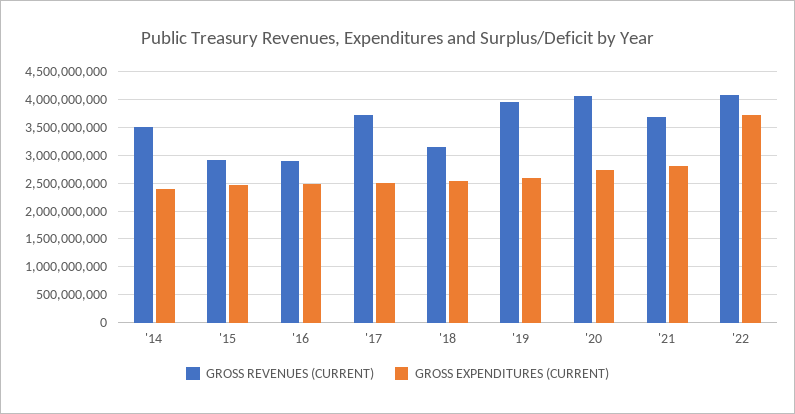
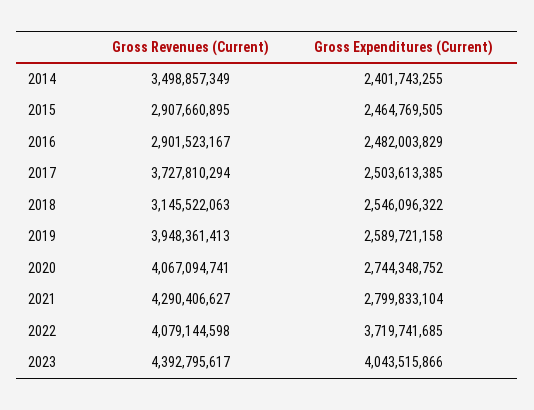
GROSS REVENUES (CURRENT), '21: 3750000000 -> 4290406627
GROSS REVENUES (CURRENT), 2023: none -> 4392795617
GROSS EXPENDITURES (CURRENT), 2023: none -> 4043515866

